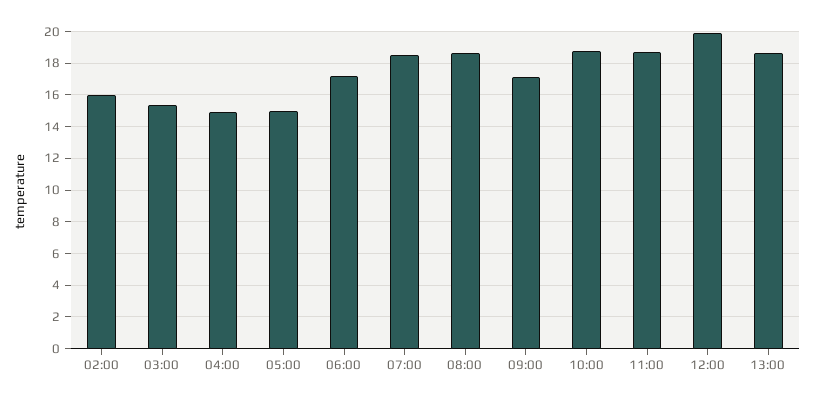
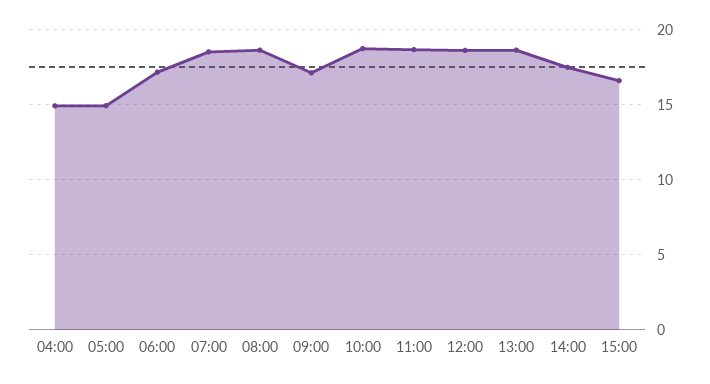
02:00: 16 -> none
03:00: 15.5 -> none
12:00: 20 -> 18.5
14:00: none -> 17.5
15:00: none -> 16.5

